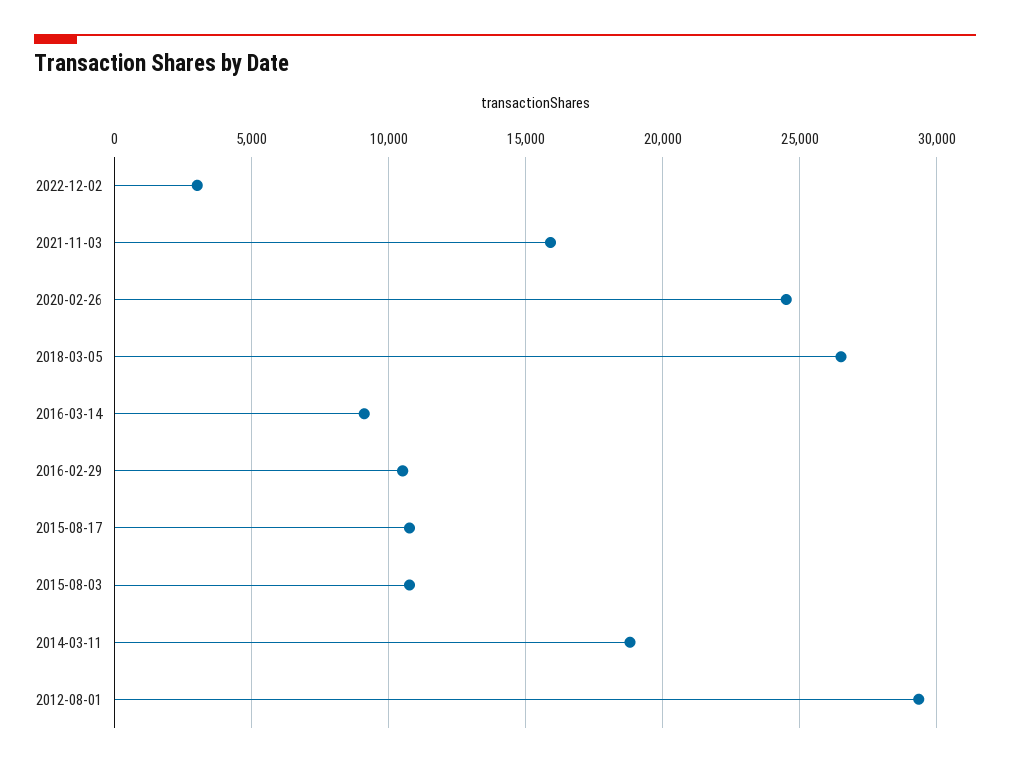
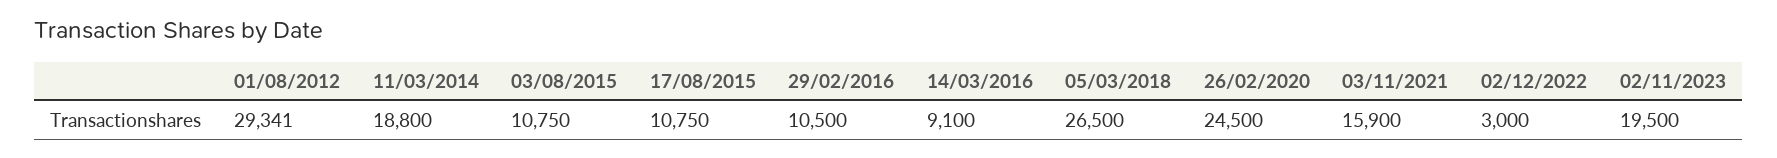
02/11/2023: none -> 19500

